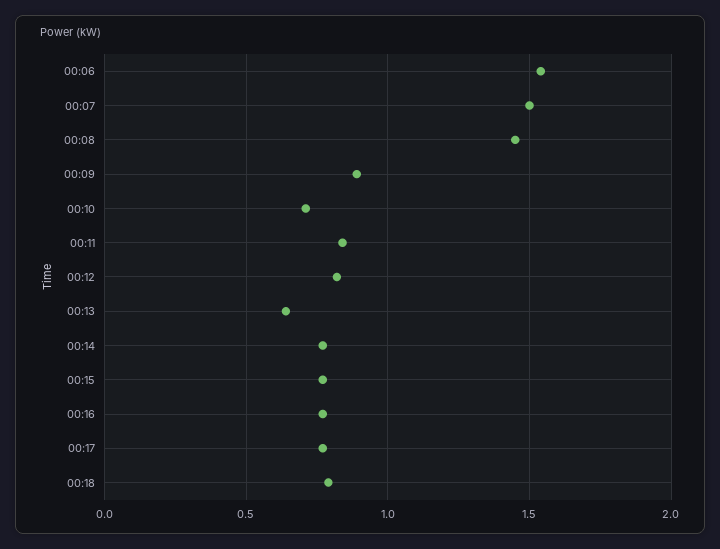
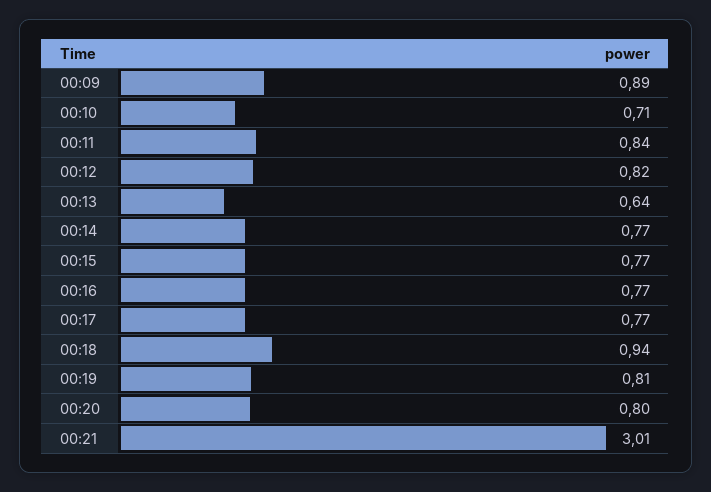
00:06: 1.55 -> none
00:07: 1.5 -> none
00:08: 1.45 -> none
00:18: 0.8 -> 0.94
00:19: none -> 0.81
00:20: none -> 0.8
00:21: none -> 3.01

